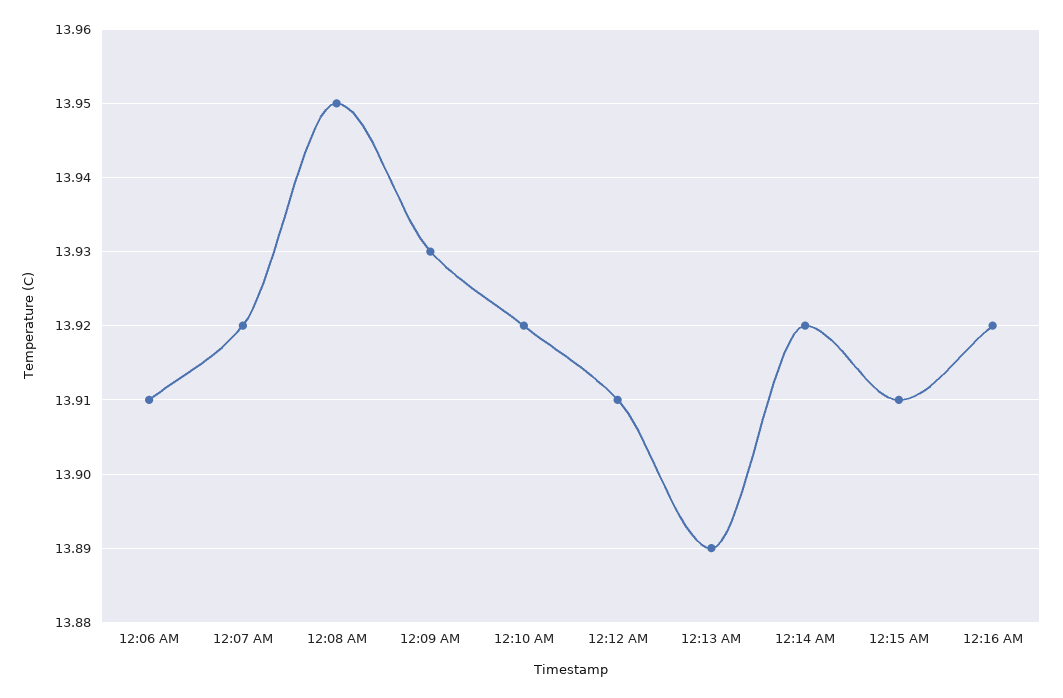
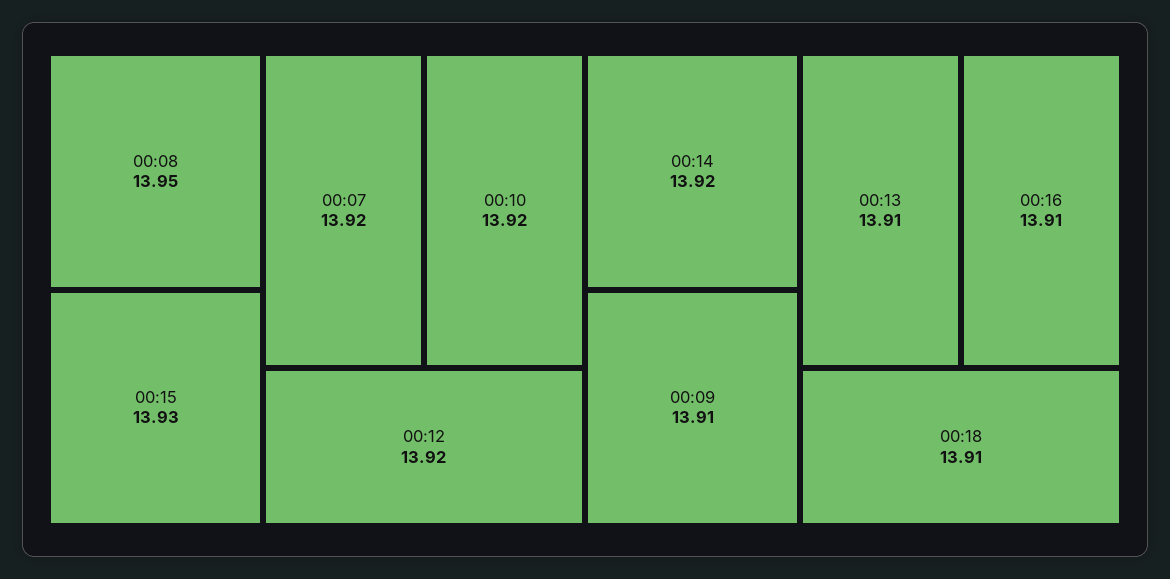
12:06 AM: 13.91 -> none
12:09 AM: 13.93 -> 13.91
12:12 AM: 13.91 -> 13.92
12:13 AM: 13.89 -> 13.91
12:15 AM: 13.91 -> 13.93
12:16 AM: 13.92 -> 13.91
00:18: none -> 13.91

